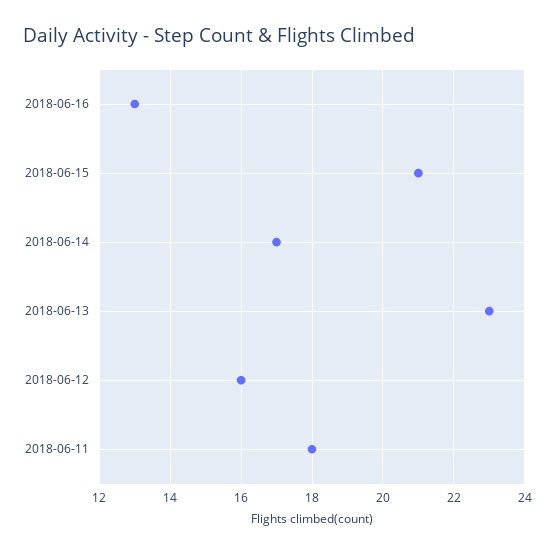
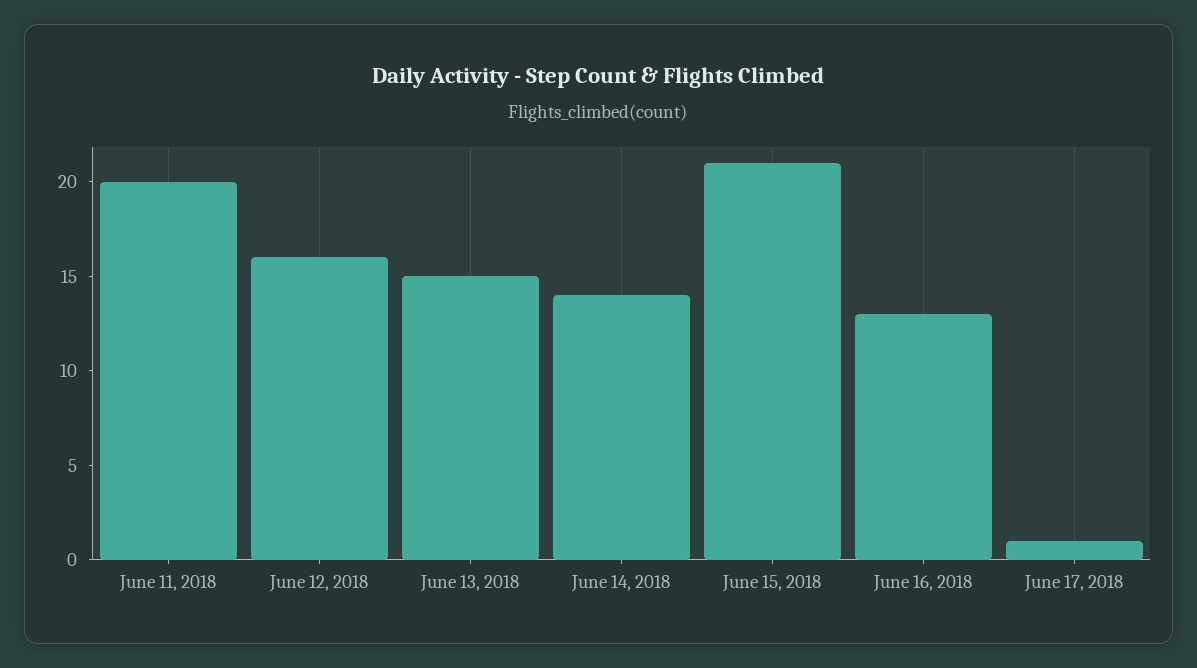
2018-06-14: 17 -> 14
2018-06-13: 23 -> 15
2018-06-11: 18 -> 20
June 17, 2018: none -> 1

